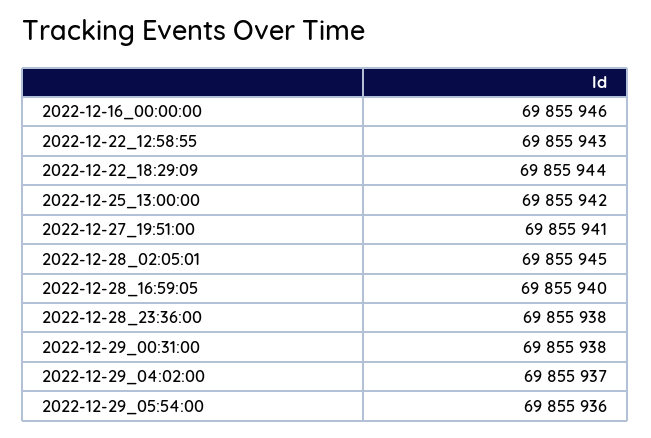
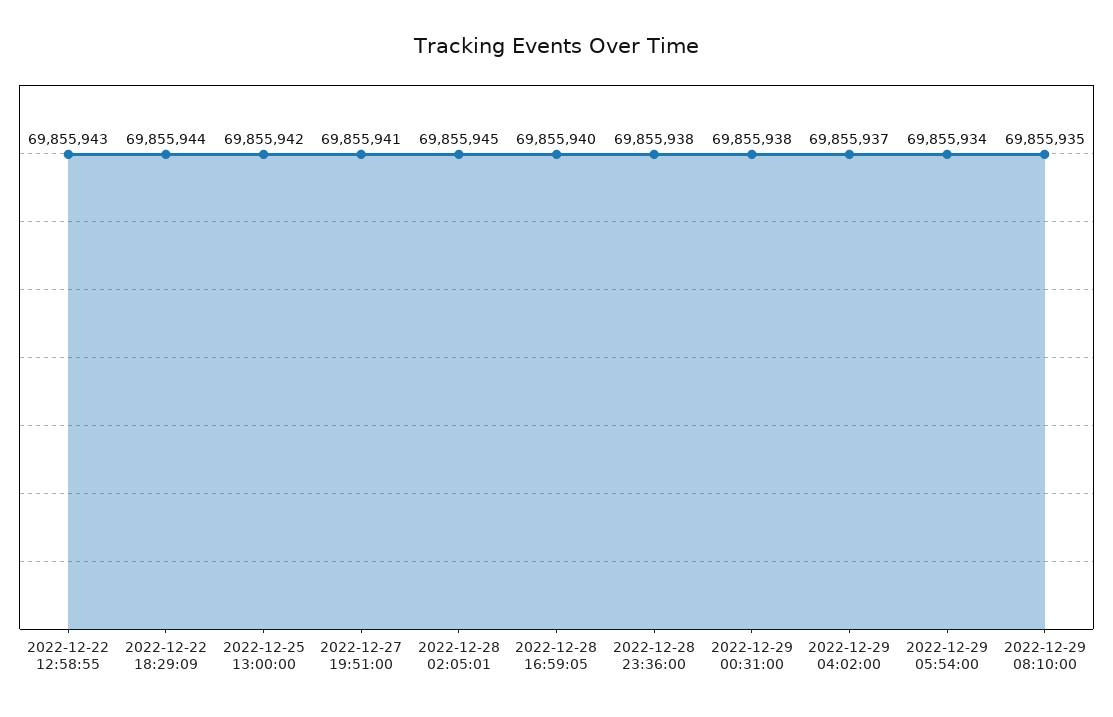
2022-12-16_00:00:00: 69855946 -> none
2022-12-29_05:54:00: 69855936 -> 69855934
2022-12-29 08:10:00: none -> 69855935

